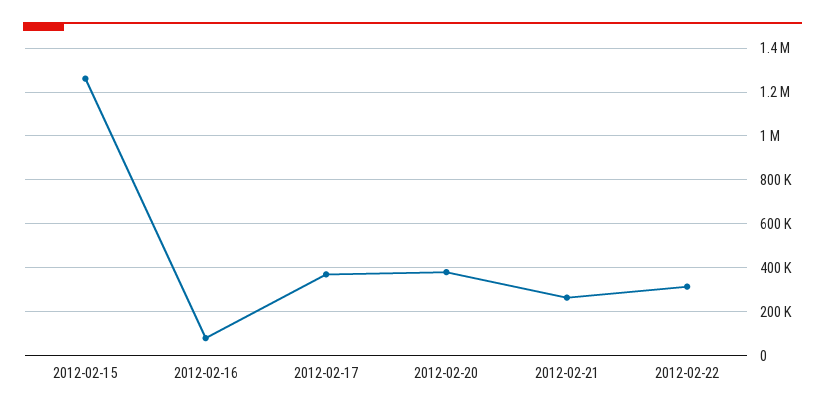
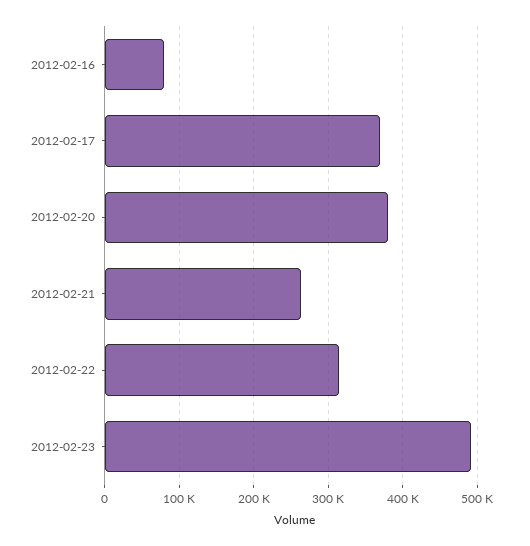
2012-02-15: 1250000 -> none
2012-02-23: none -> 490000

